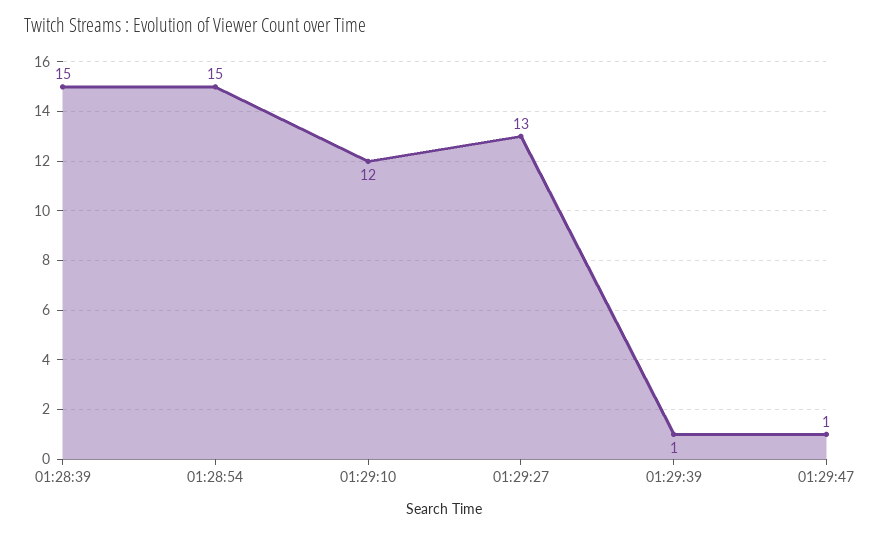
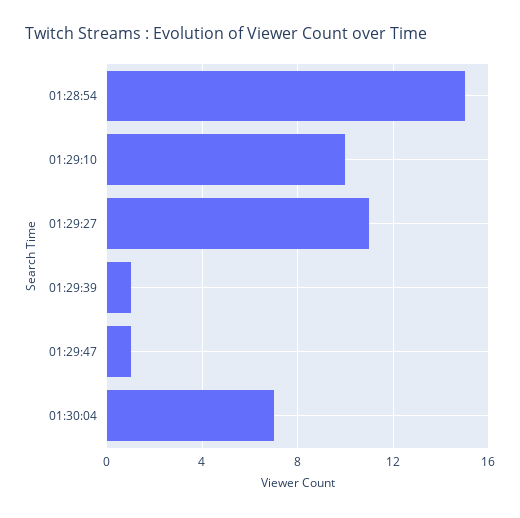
01:28:39: 15 -> none
01:29:10: 12 -> 10
01:29:27: 13 -> 11
01:30:04: none -> 7

